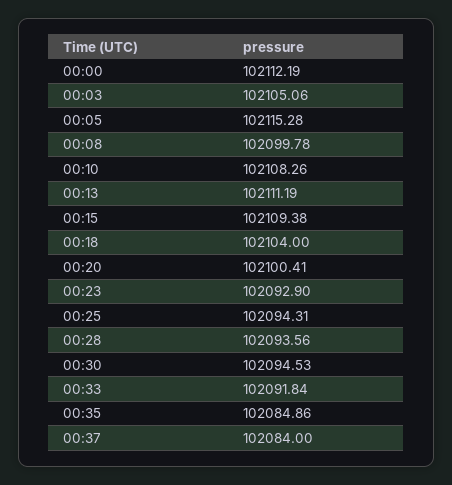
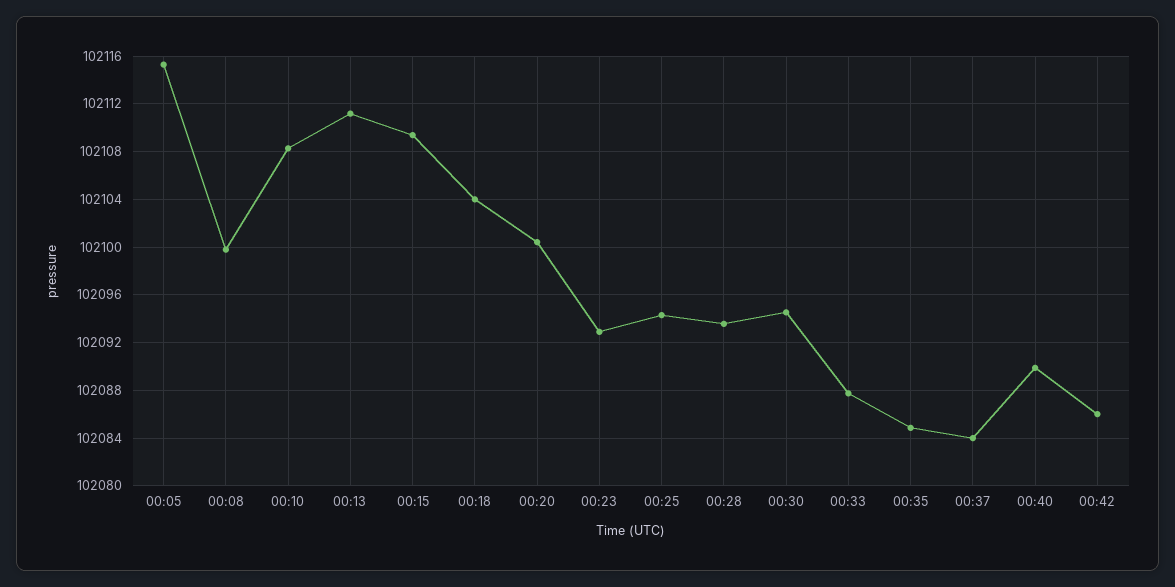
00:00: 102112.19 -> none
00:03: 102105.06 -> none
00:33: 102091.84 -> 102088
00:40: none -> 102090
00:42: none -> 102086

